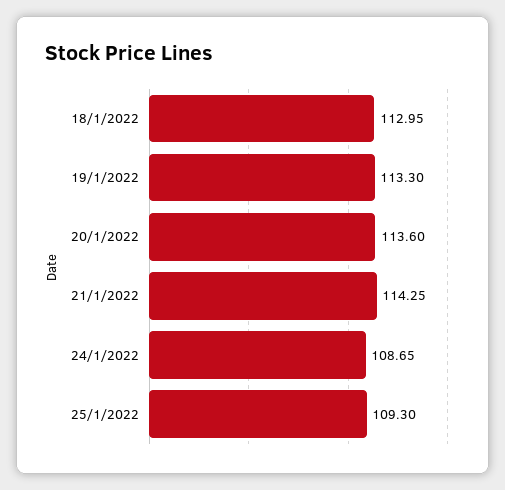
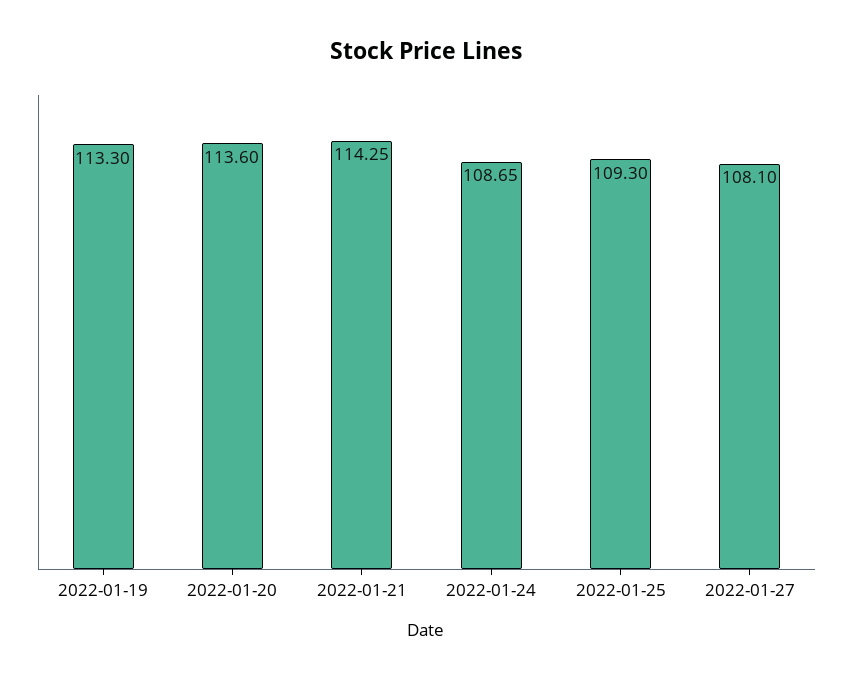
18/1/2022: 112.95 -> none
2022-01-27: none -> 108.1

